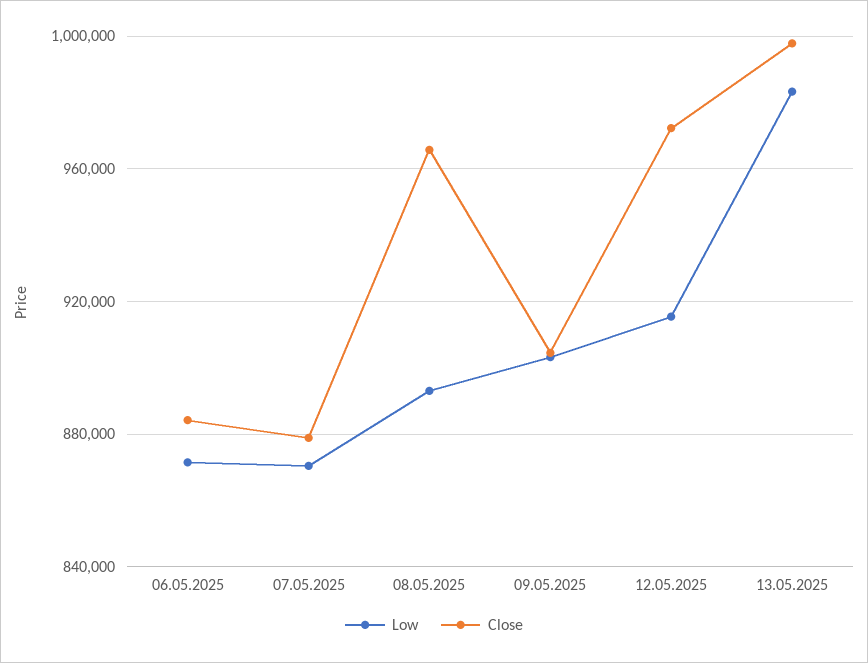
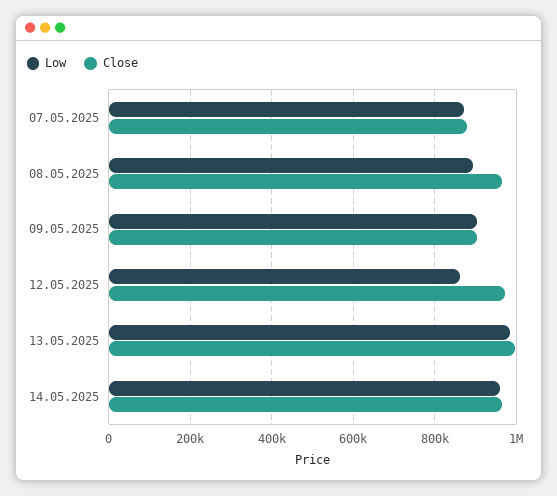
Low, 06.05.2025: 870000 -> none
Close, 06.05.2025: 885000 -> none
Low, 12.05.2025: 915000 -> 860000
Low, 14.05.2025: none -> 960000
Close, 14.05.2025: none -> 960000

